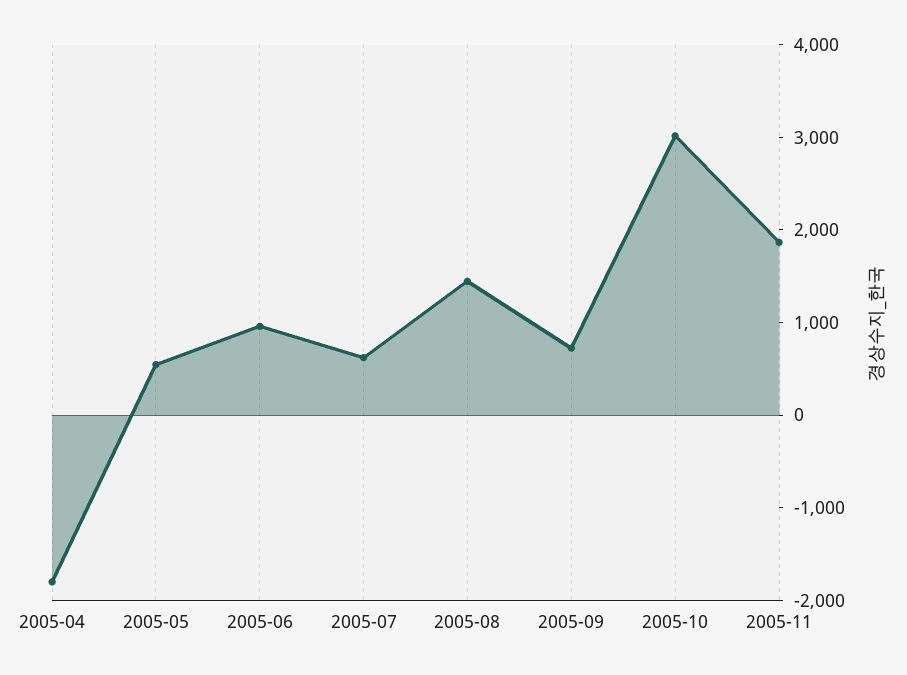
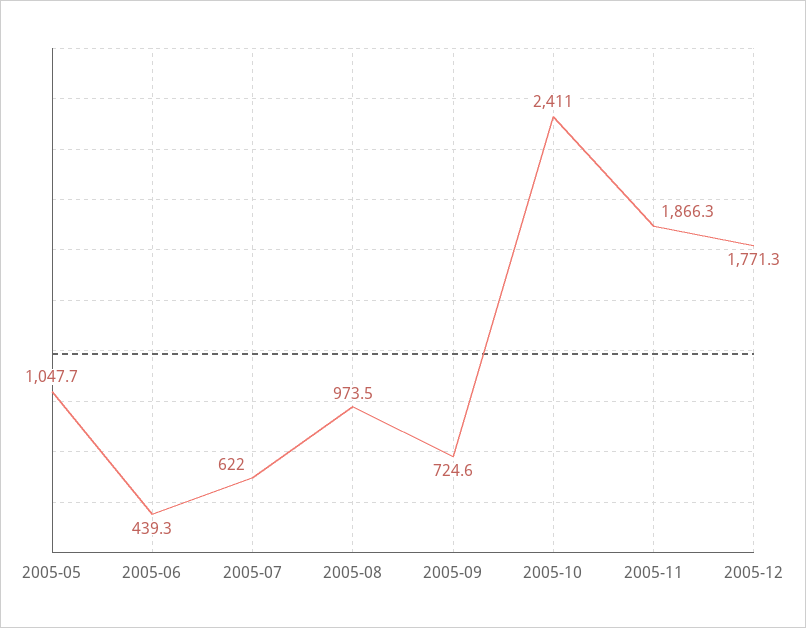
2005-04: -1800 -> none
2005-05: 600 -> 1047.7
2005-06: 1000 -> 439.3
2005-08: 1400 -> 973.5
2005-10: 3000 -> 2411
2005-12: none -> 1771.3

